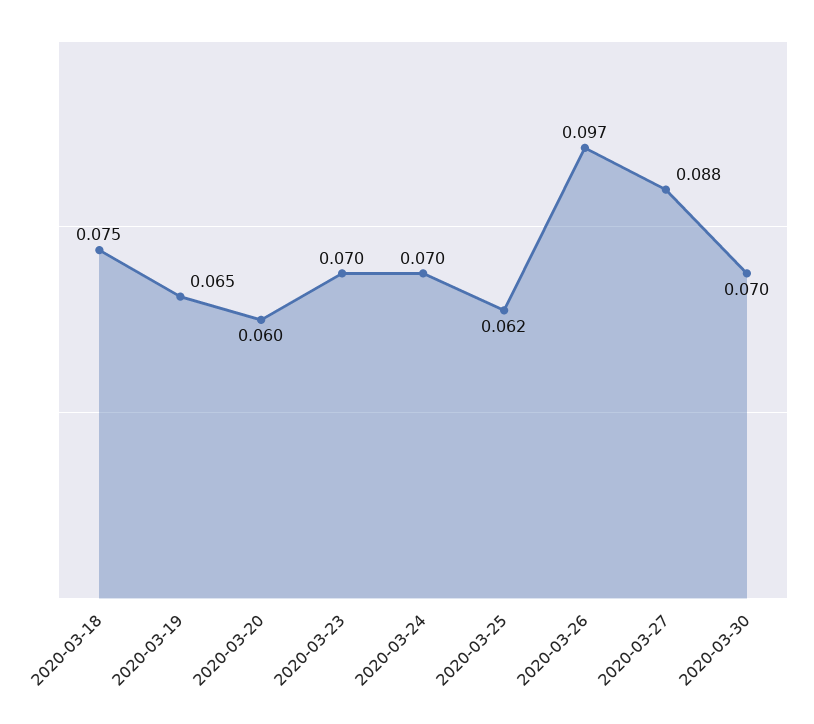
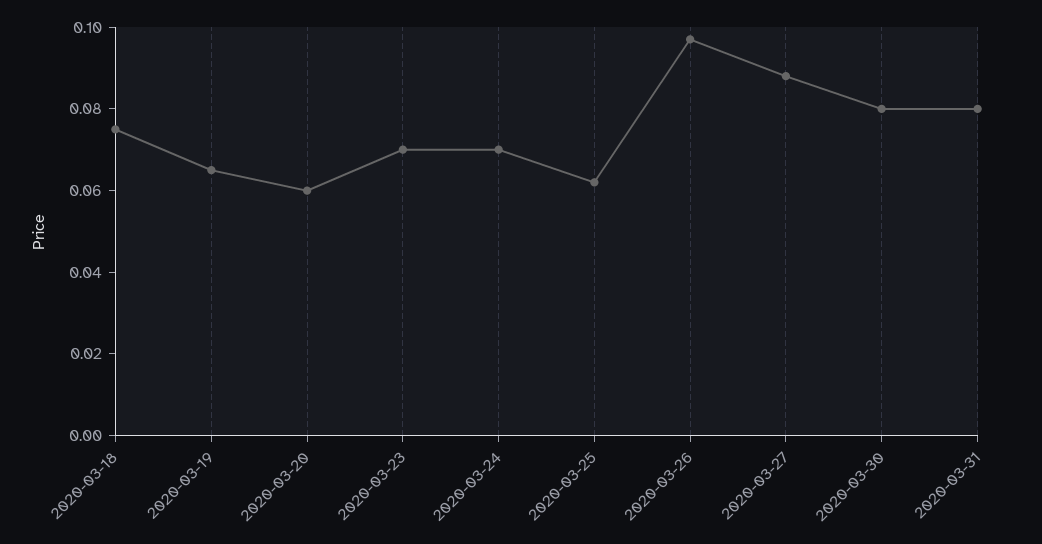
2020-03-30: 0.07 -> 0.08
2020-03-31: none -> 0.08

